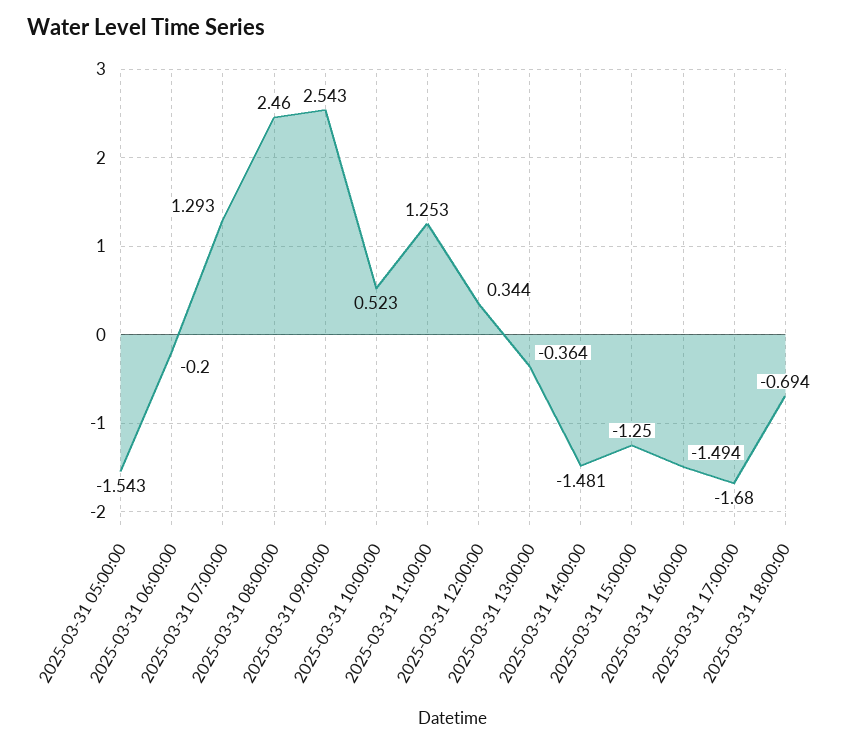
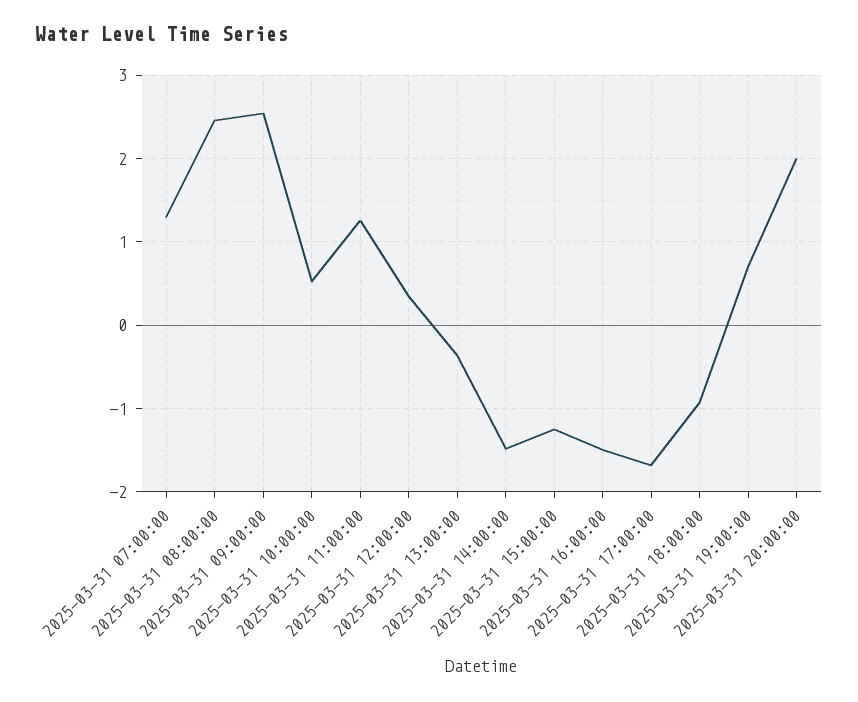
2025-03-31 05:00:00: -1.543 -> none
2025-03-31 06:00:00: -0.2 -> none
2025-03-31 18:00:00: -0.694 -> -0.9
2025-03-31 19:00:00: none -> 0.7
2025-03-31 20:00:00: none -> 2

